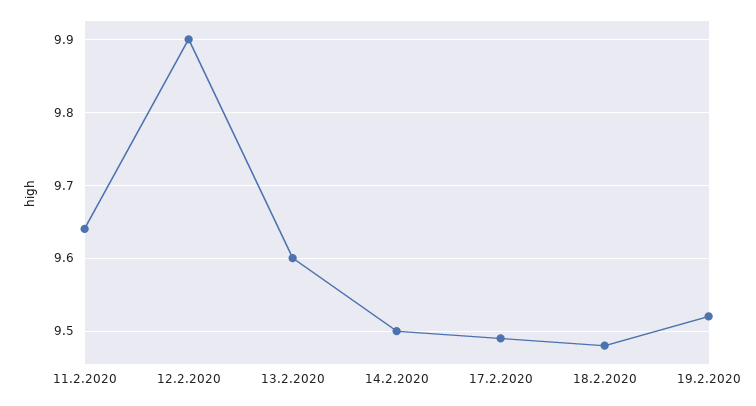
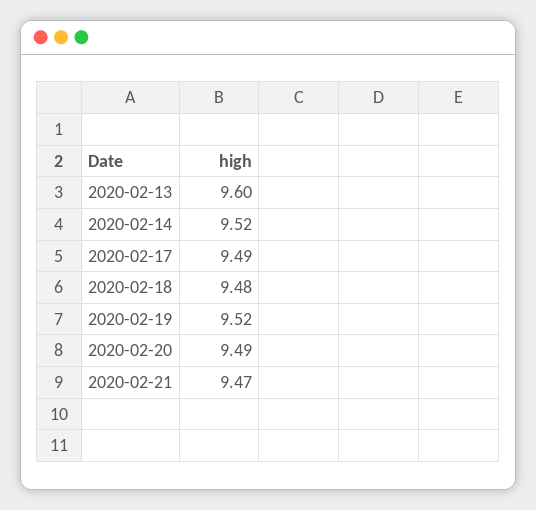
11.2.2020: 9.64 -> none
12.2.2020: 9.9 -> none
14.2.2020: 9.5 -> 9.52
2020-02-20: none -> 9.49
2020-02-21: none -> 9.47

